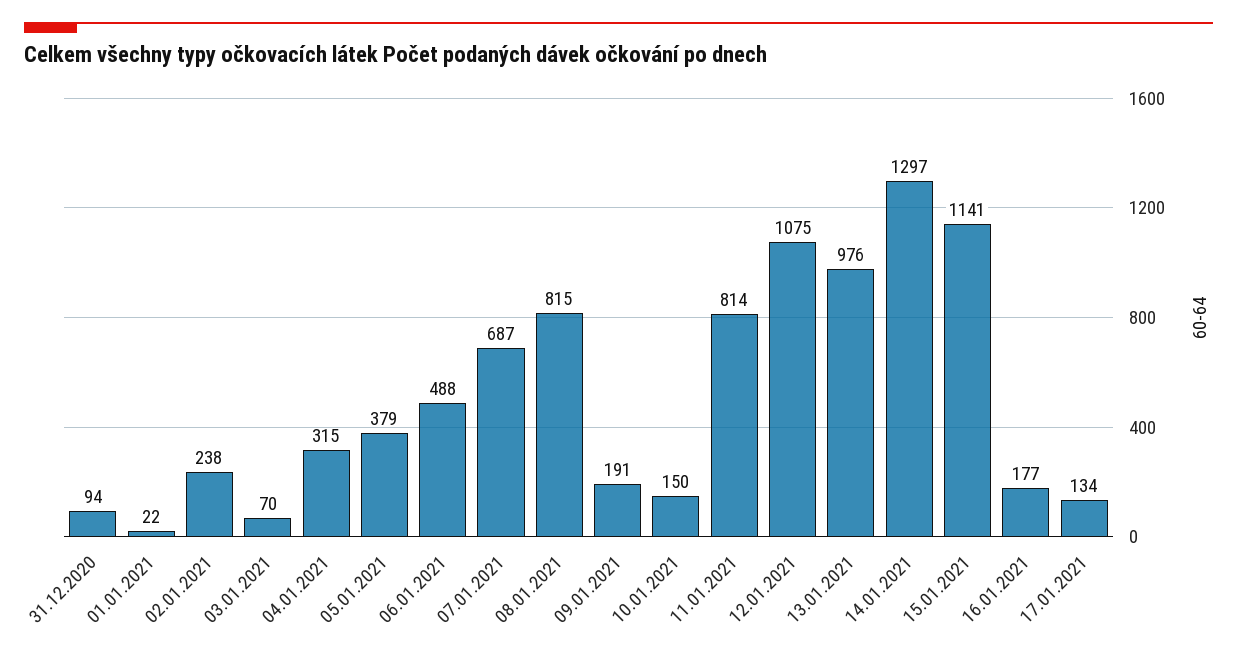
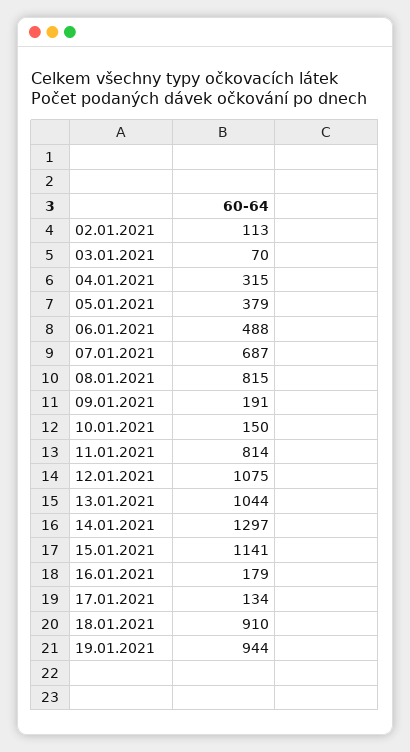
31.12.2020: 94 -> none
01.01.2021: 22 -> none
02.01.2021: 238 -> 113
13.01.2021: 976 -> 1044
16.01.2021: 177 -> 179
18.01.2021: none -> 910
19.01.2021: none -> 944

